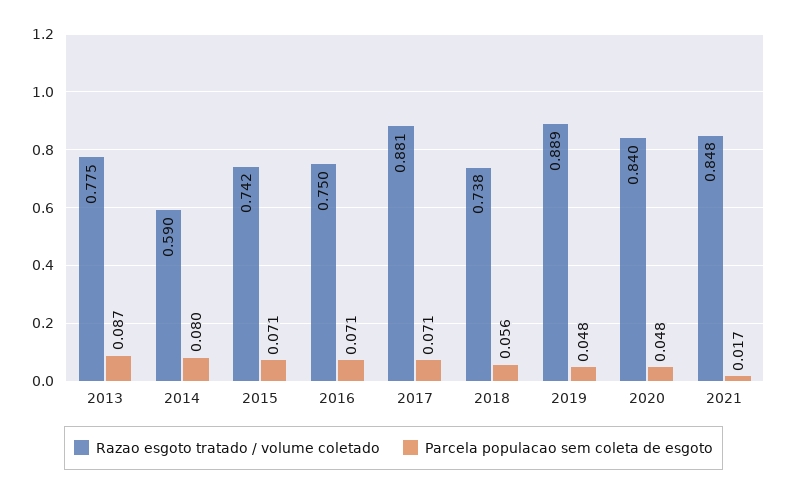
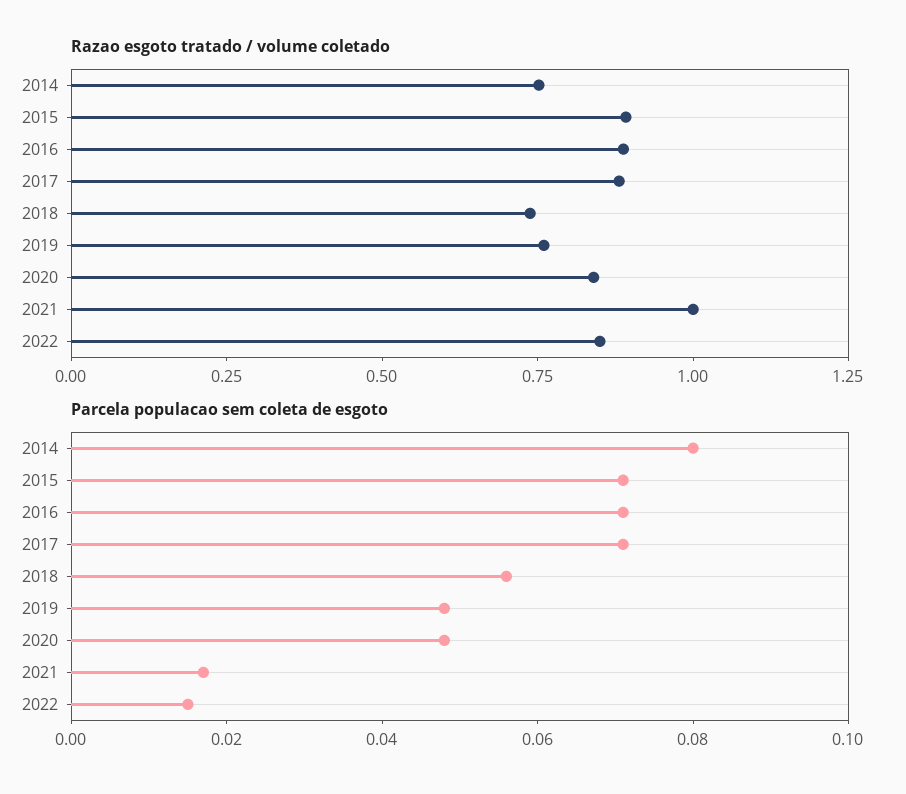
Razao esgoto tratado / volume coletado, 2013: 0.775 -> none
Parcela populacao sem coleta de esgoto, 2013: 0.087 -> none
Razao esgoto tratado / volume coletado, 2014: 0.59 -> 0.75
Razao esgoto tratado / volume coletado, 2015: 0.742 -> 0.9
Razao esgoto tratado / volume coletado, 2016: 0.75 -> 0.9
Razao esgoto tratado / volume coletado, 2019: 0.889 -> 0.75
Razao esgoto tratado / volume coletado, 2021: 0.848 -> 1
Razao esgoto tratado / volume coletado, 2022: none -> 0.85
Parcela populacao sem coleta de esgoto, 2022: none -> 0.015

